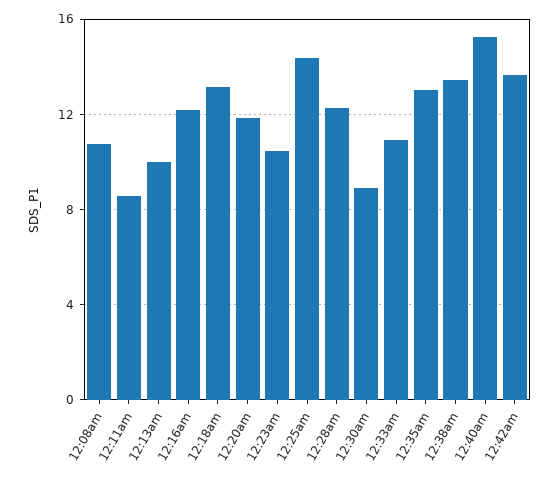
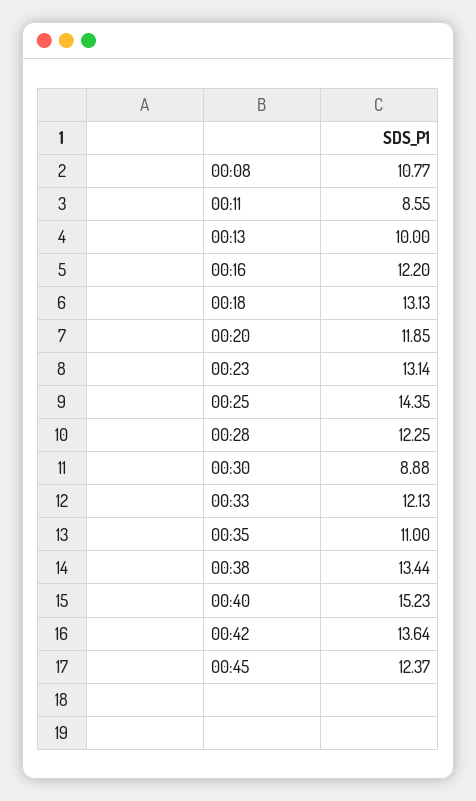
12:23am: 10.5 -> 13.14
12:33am: 11 -> 12.13
12:35am: 13 -> 11
00:45: none -> 12.37

